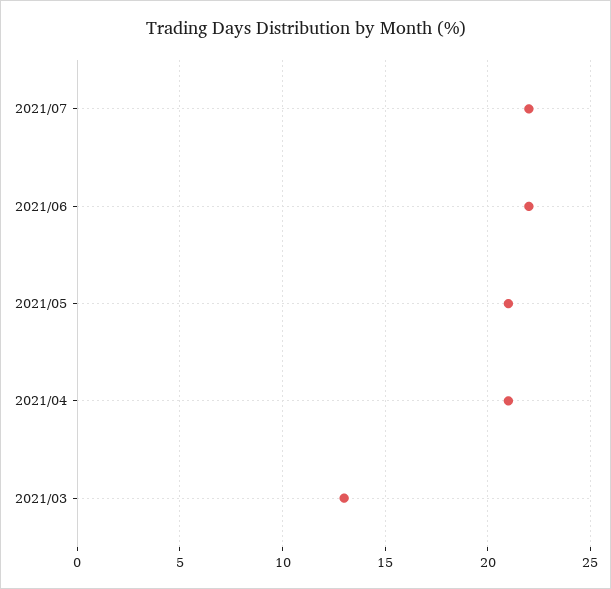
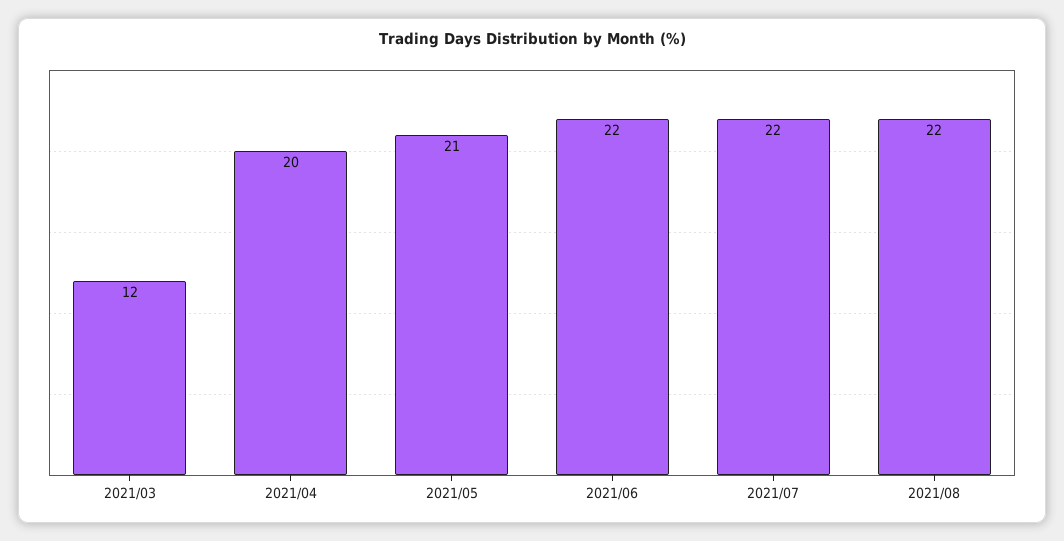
2021/04: 21 -> 20
2021/03: 13 -> 12
2021/08: none -> 22

